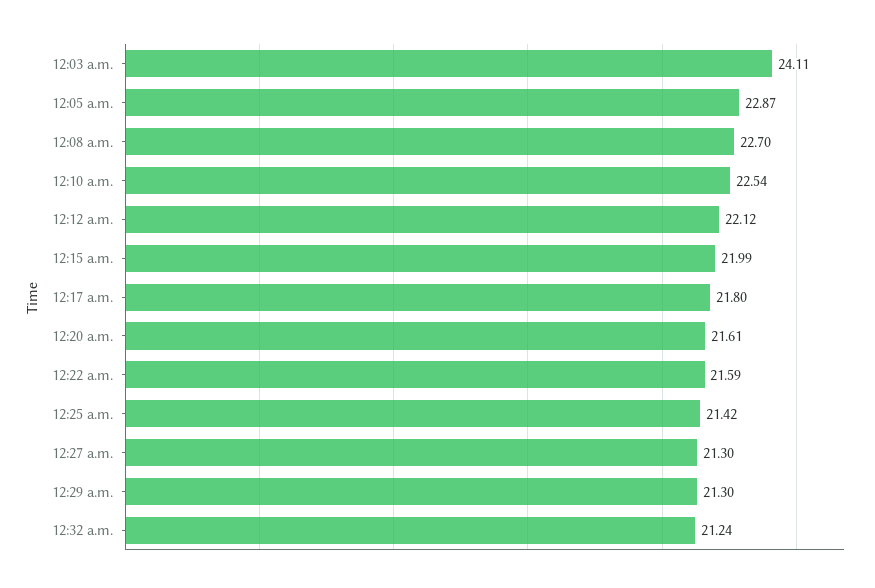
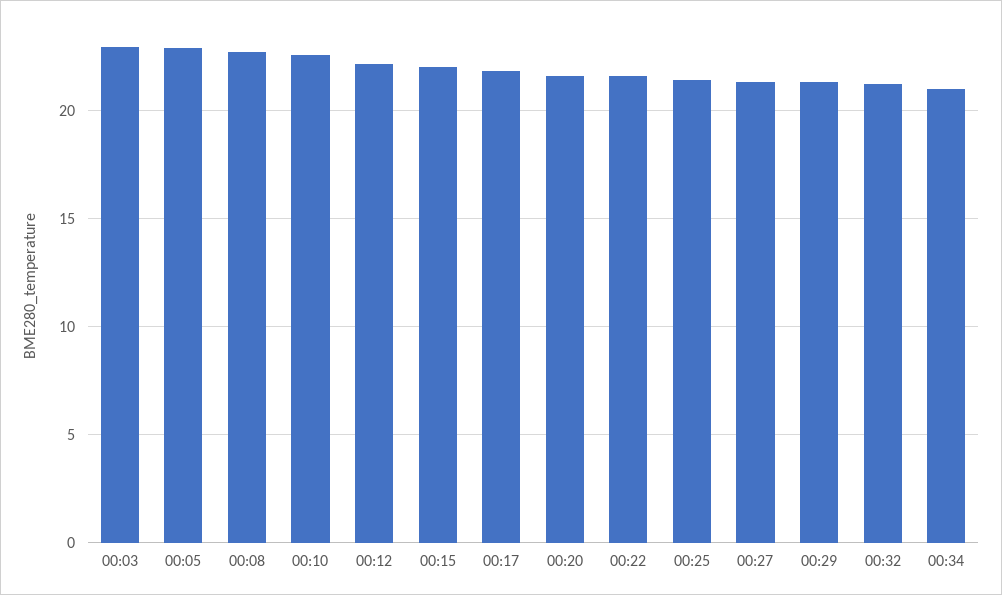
12:03 a.m.: 24.11 -> 23
00:34: none -> 21

